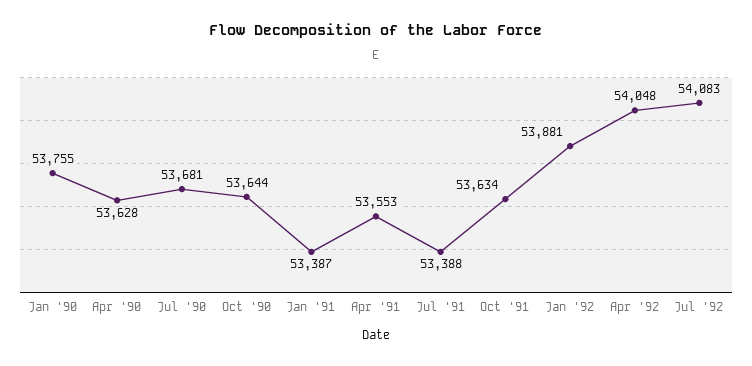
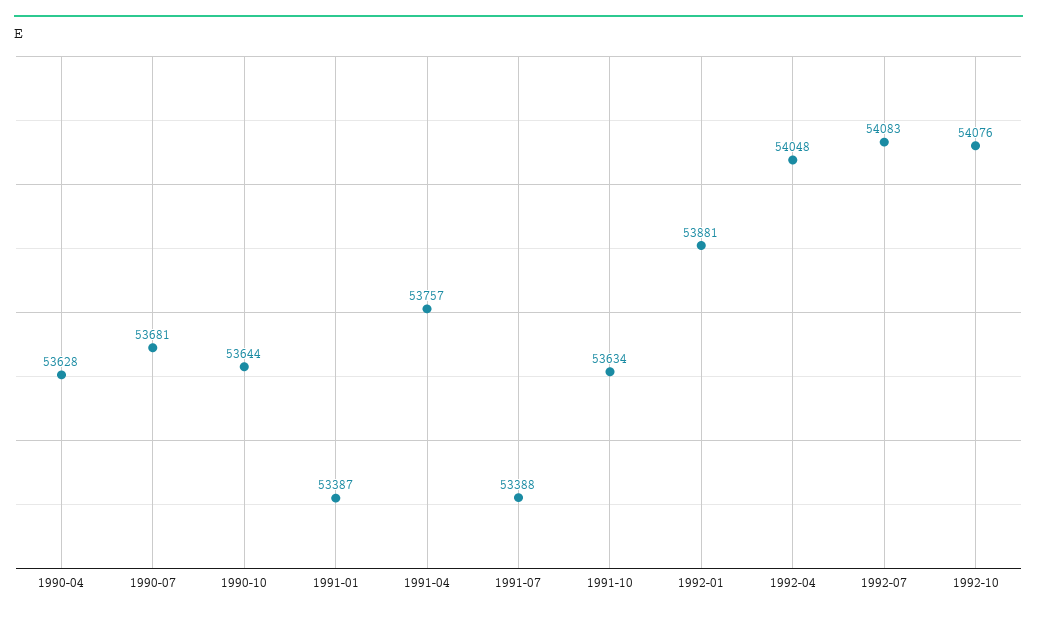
Jan '90: 53755 -> none
Apr '91: 53553 -> 53757
1992-10: none -> 54076

